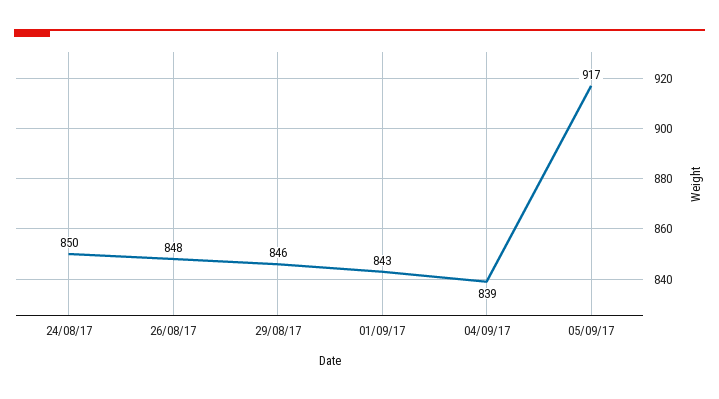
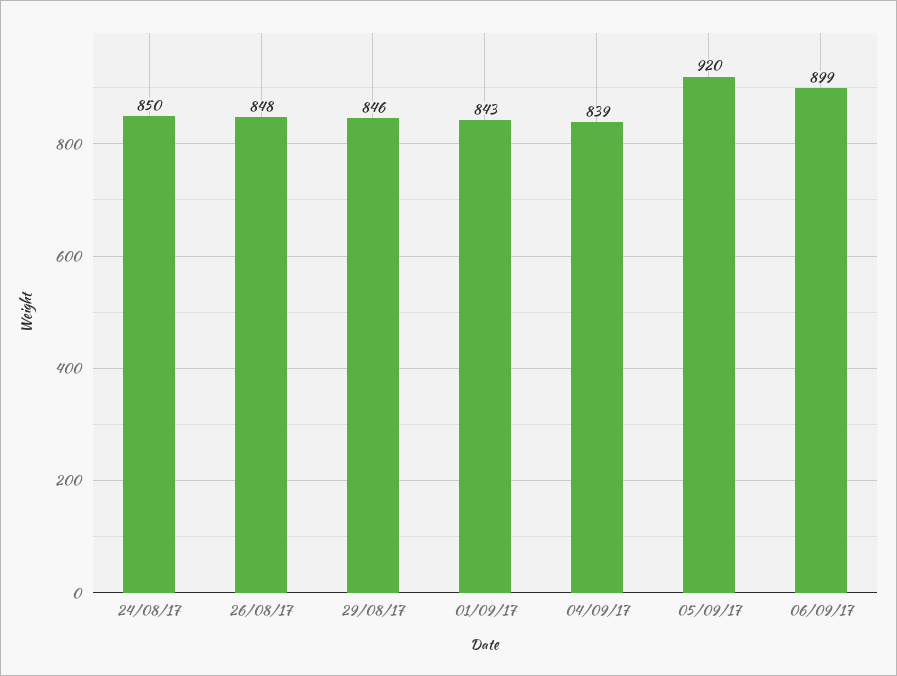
05/09/17: 917 -> 920
06/09/17: none -> 899

